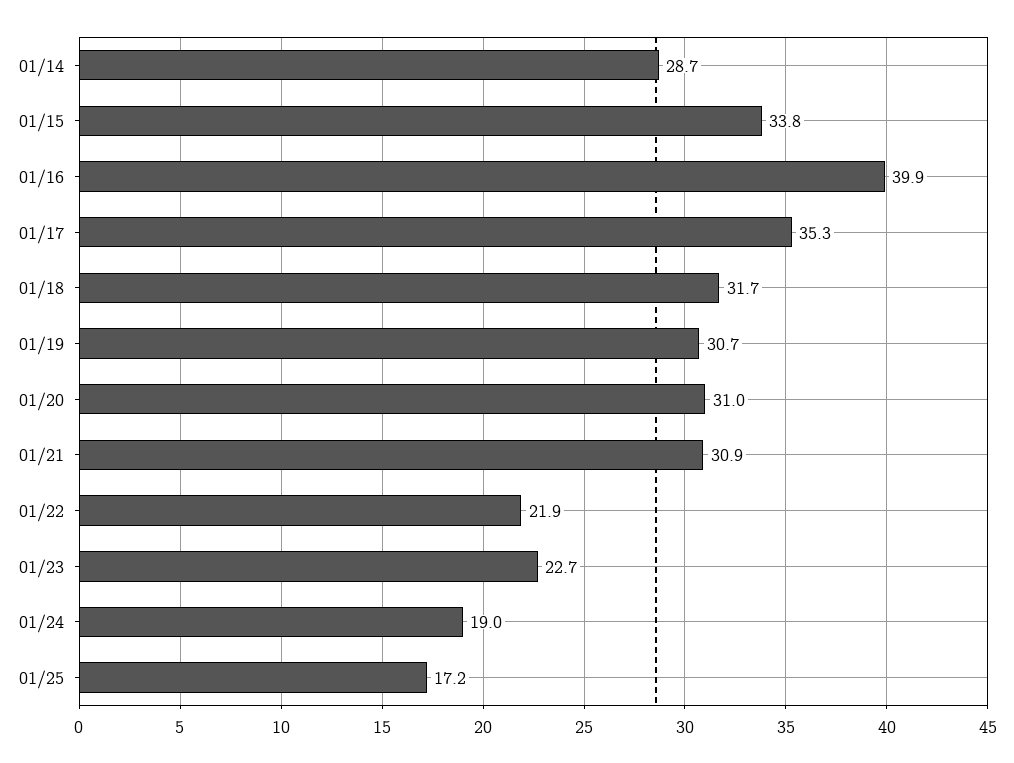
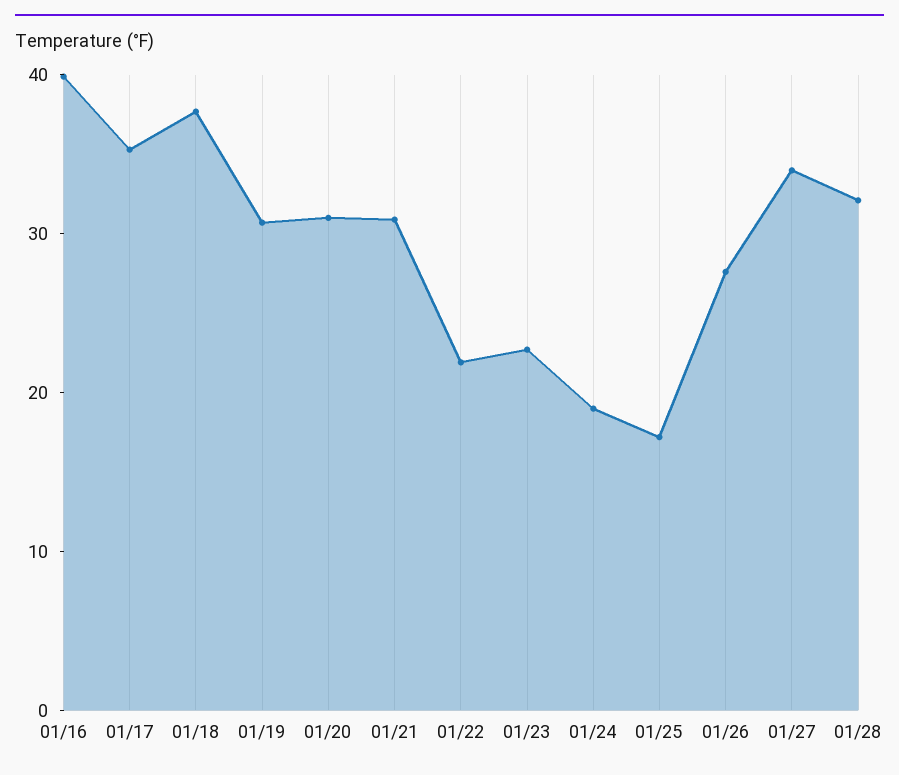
01/14: 28.7 -> none
01/15: 33.8 -> none
01/18: 31.7 -> 38
01/26: none -> 28
01/27: none -> 34
01/28: none -> 32

